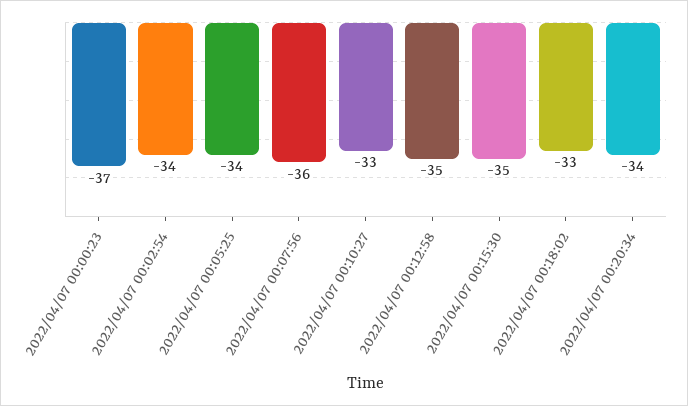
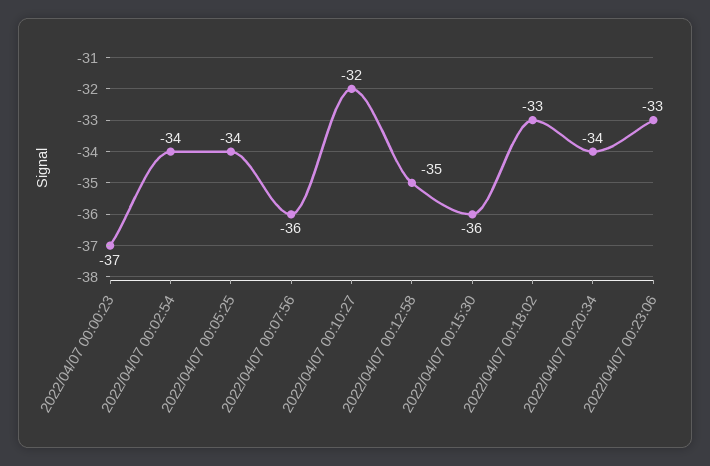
2022/04/07 00:10:27: -33 -> -32
2022/04/07 00:15:30: -35 -> -36
2022/04/07 00:23:06: none -> -33

